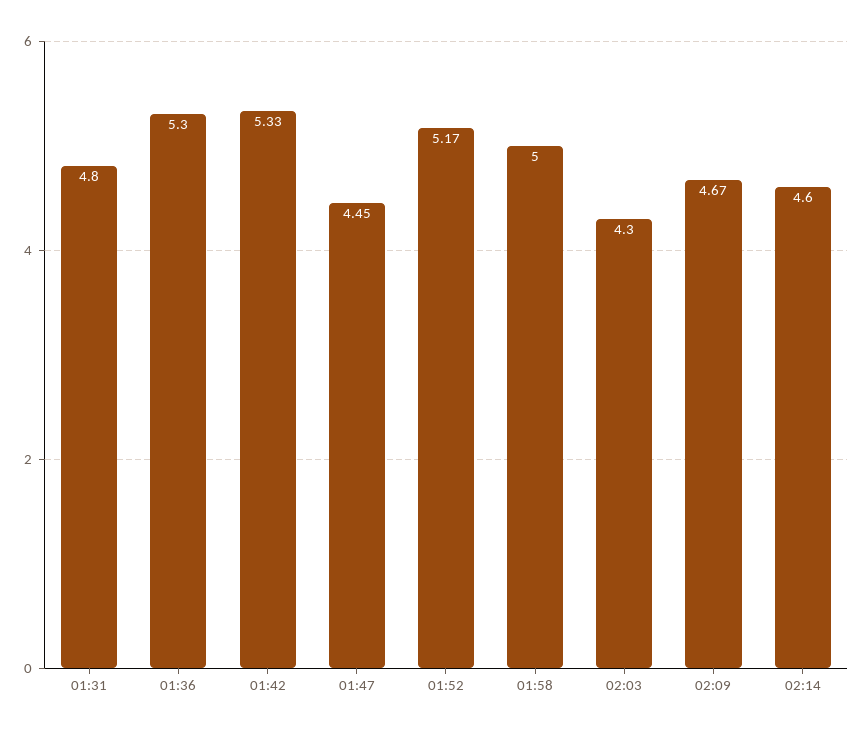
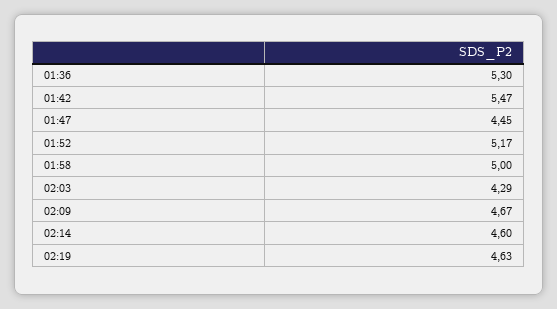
01:31: 4.8 -> none
01:42: 5.33 -> 5.47
02:03: 4.3 -> 4.29
02:19: none -> 4.63

